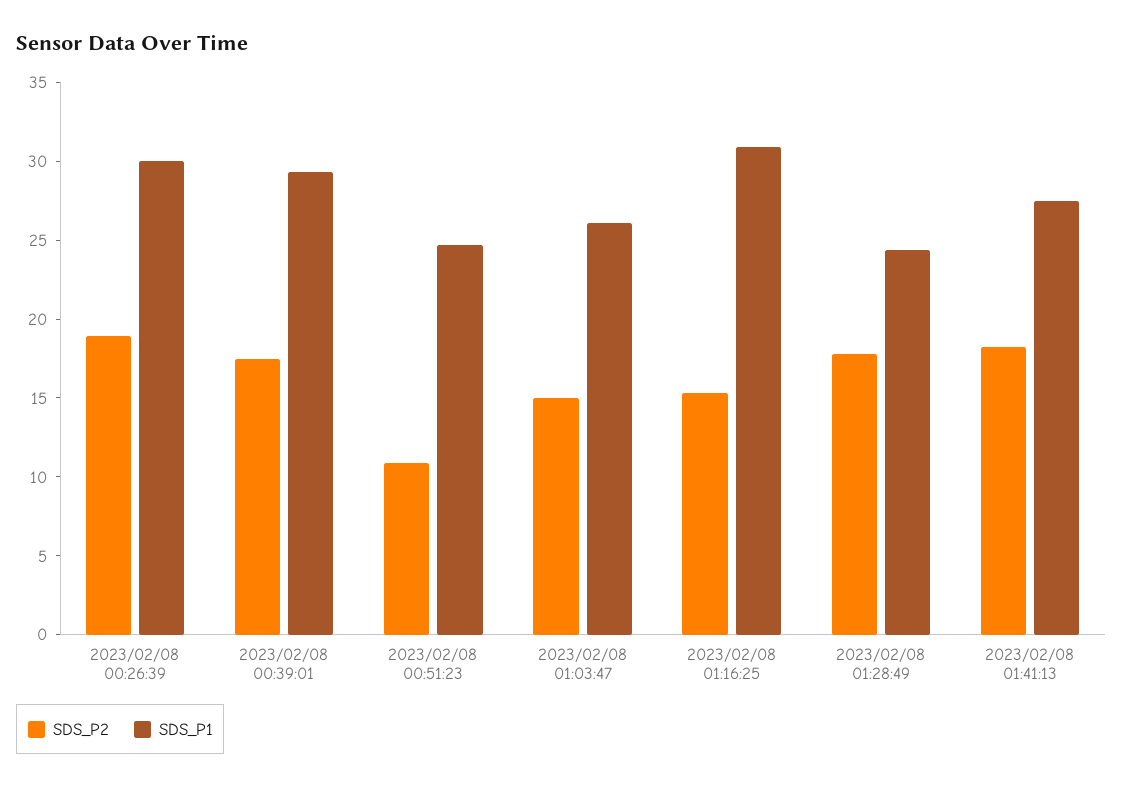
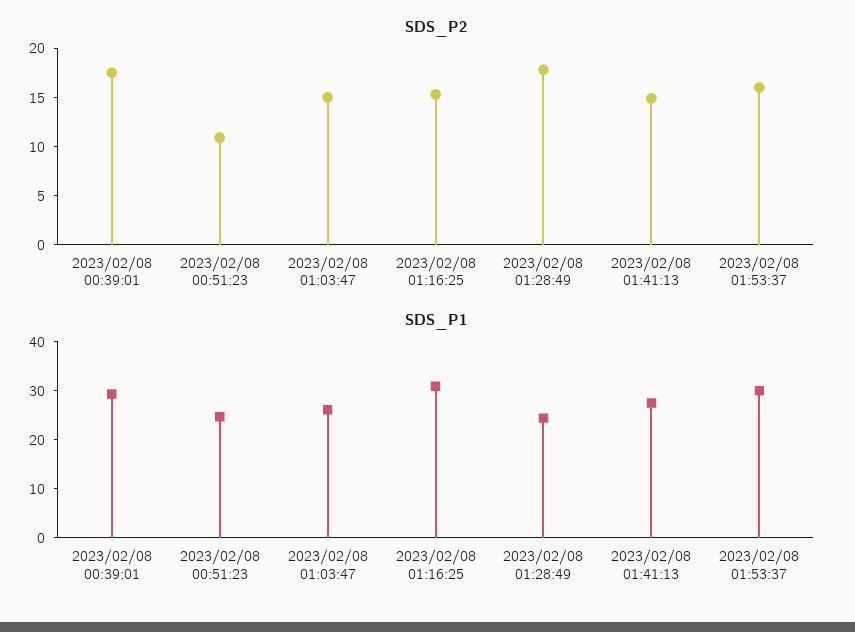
SDS_P2, 2023/02/08 00:26:39: 19 -> none
SDS_P1, 2023/02/08 00:26:39: 30 -> none
SDS_P2, 2023/02/08 01:41:13: 18 -> 15
SDS_P2, 2023/02/08 01:53:37: none -> 16
SDS_P1, 2023/02/08 01:53:37: none -> 30

